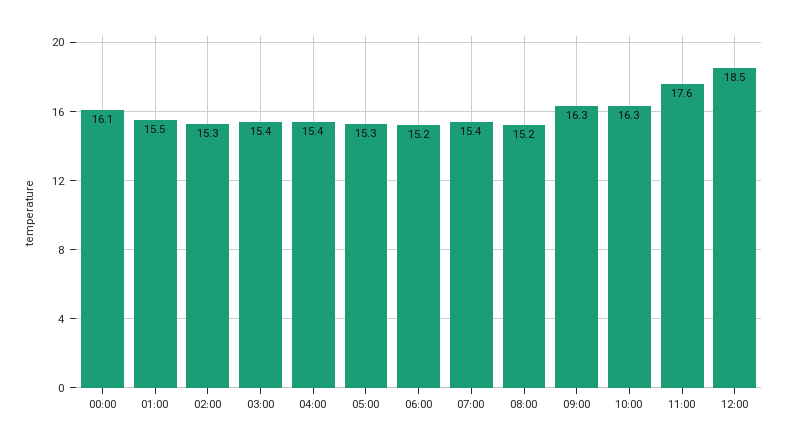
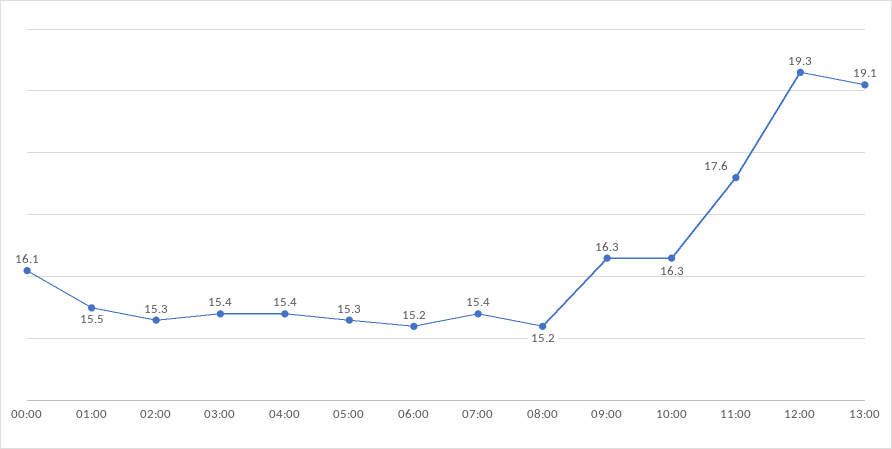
12:00: 18.5 -> 19.3
13:00: none -> 19.1

